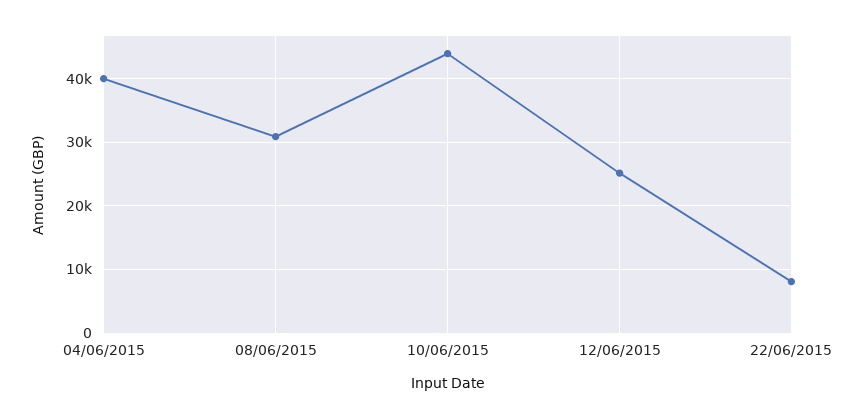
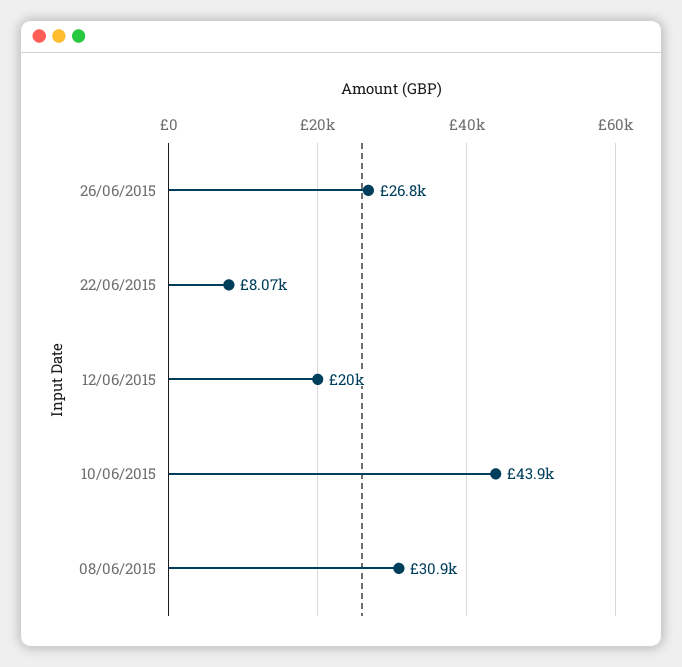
04/06/2015: 40000 -> none
12/06/2015: 25000 -> 20000
26/06/2015: none -> 26800

